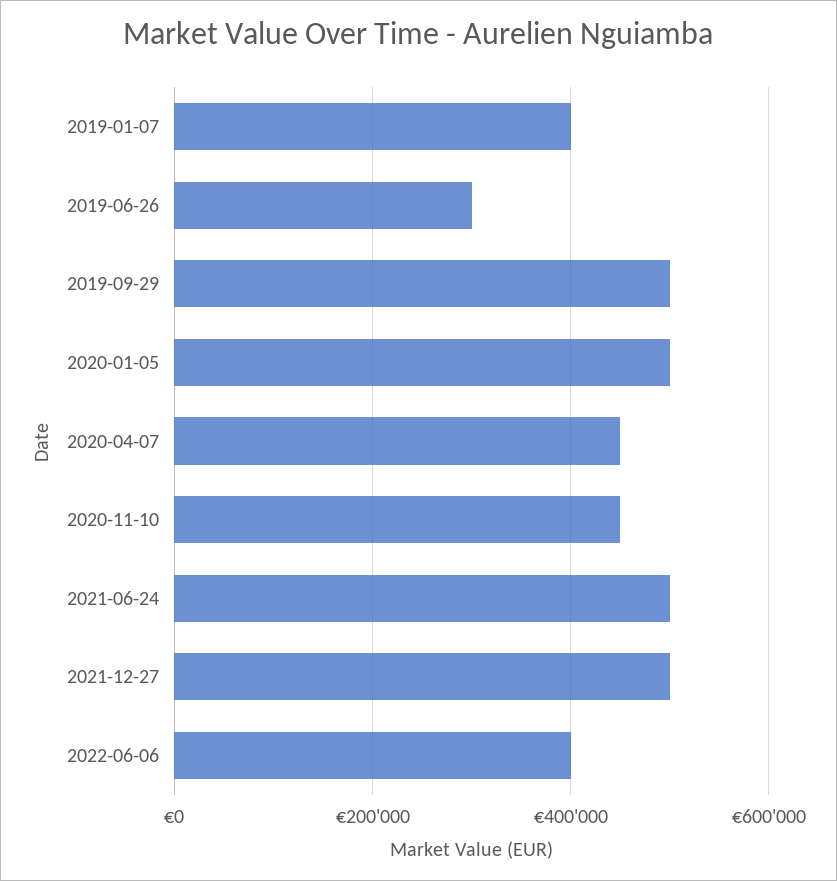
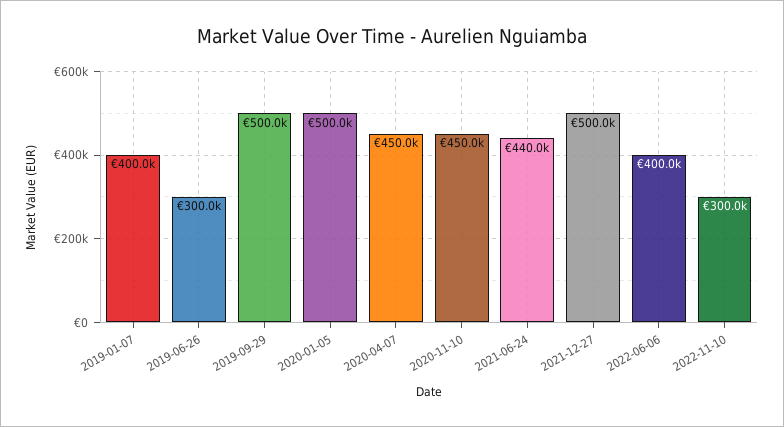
2021-06-24: 500000 -> 440000
2022-11-10: none -> 300000

